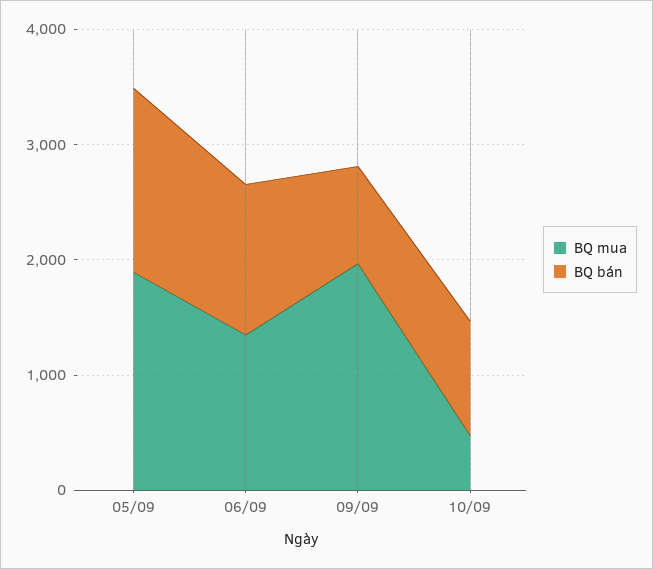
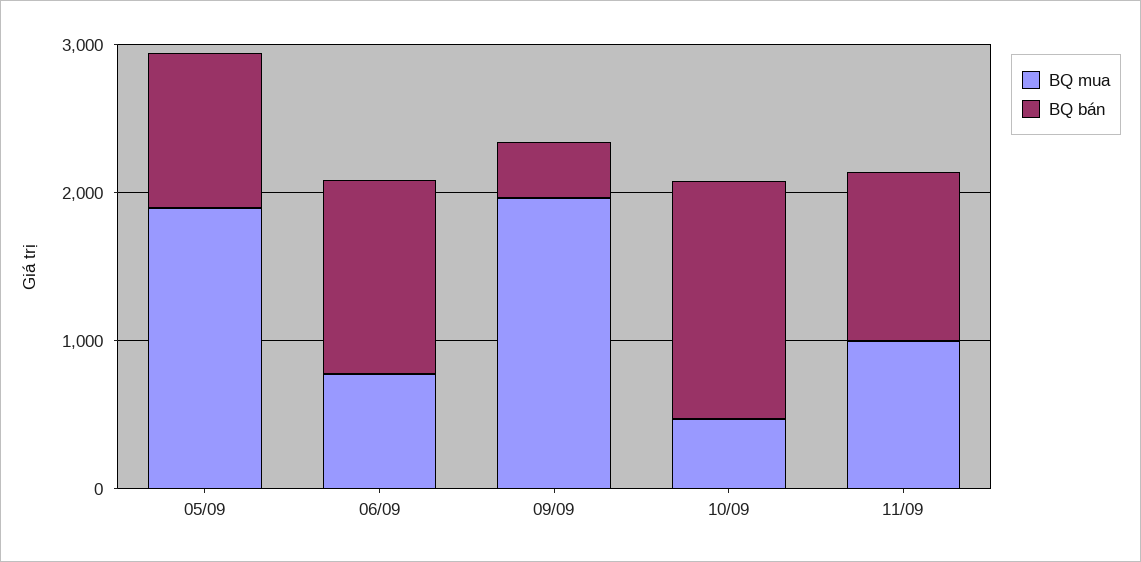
BQ bán, 05/09: 1600 -> 1000
BQ mua, 06/09: 1400 -> 800
BQ bán, 09/09: 800 -> 400
BQ bán, 10/09: 1000 -> 1600
BQ mua, 11/09: none -> 1000
BQ bán, 11/09: none -> 1200

